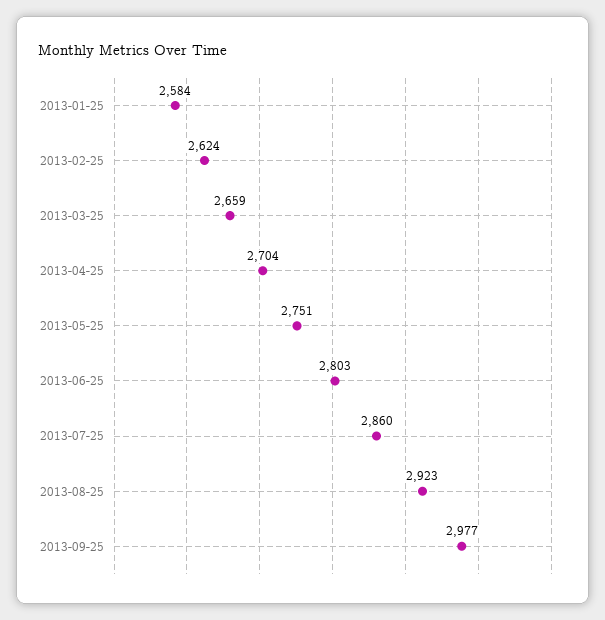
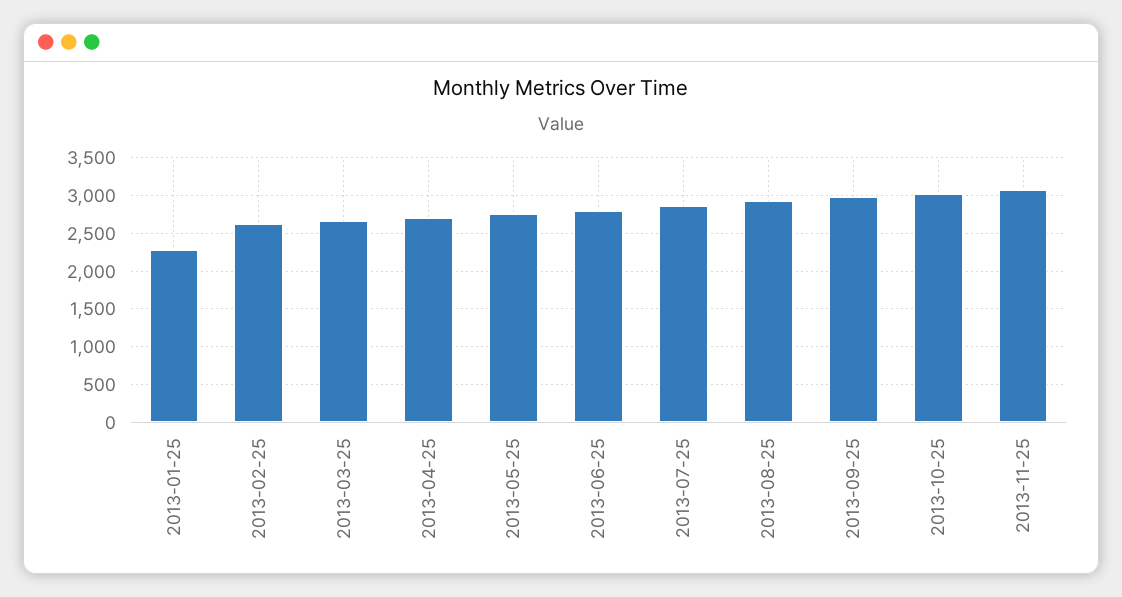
2013-01-25: 2584 -> 2300
2013-10-25: none -> 3000
2013-11-25: none -> 3100

